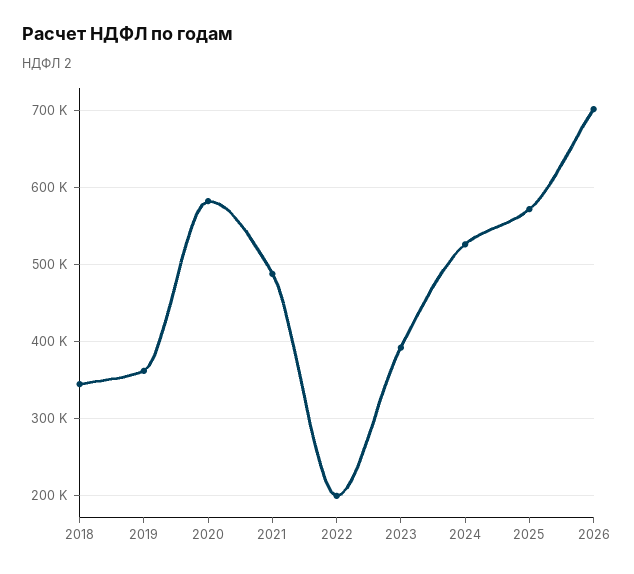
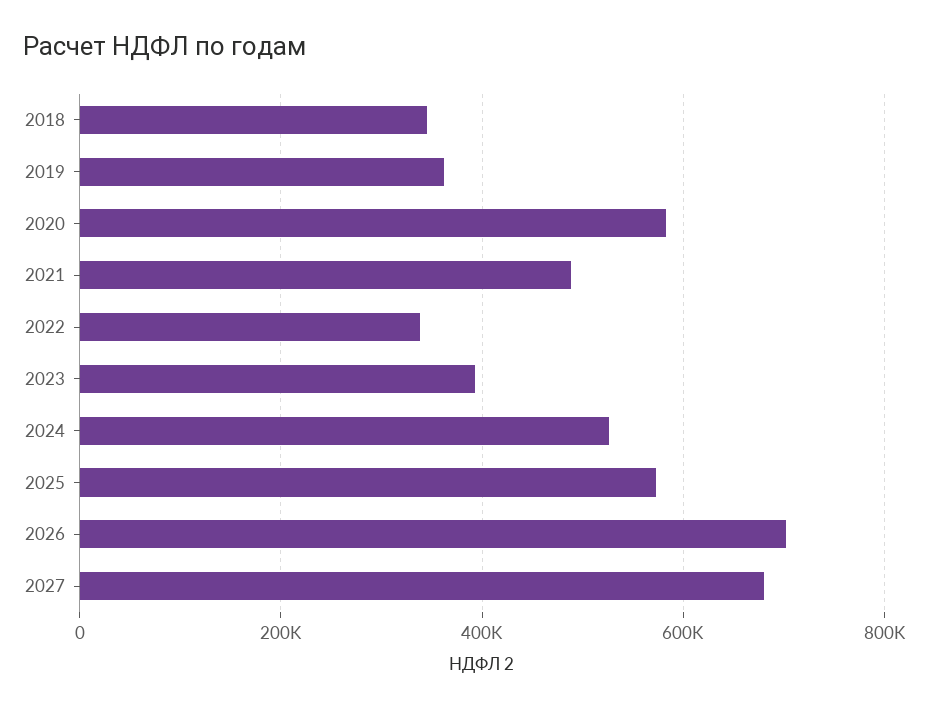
2022: 200000 -> 340000
2027: none -> 680000

